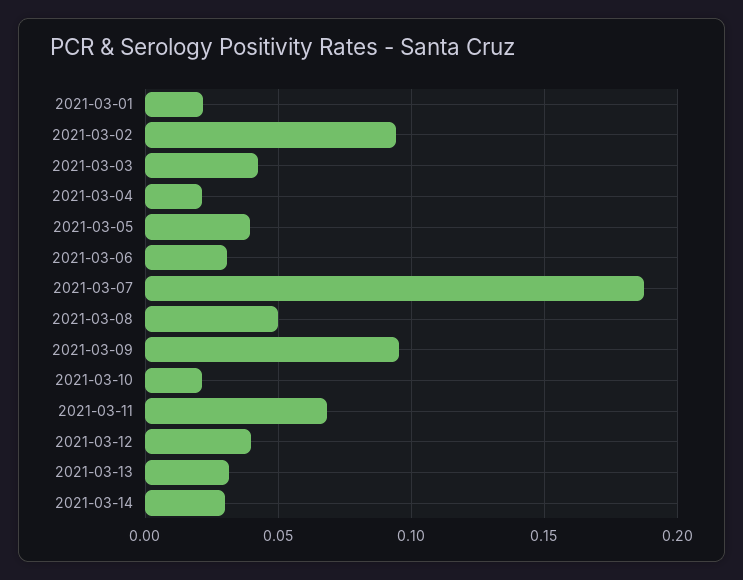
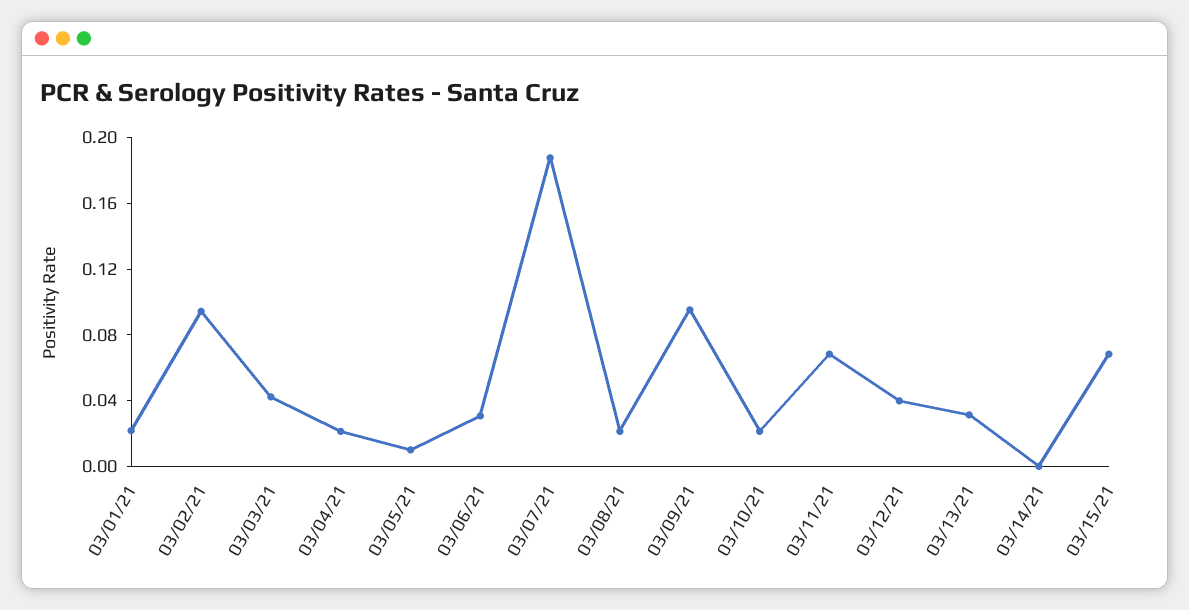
2021-03-05: 0.04 -> 0.01
2021-03-08: 0.05 -> 0.02
2021-03-14: 0.03 -> 0
03/15/21: none -> 0.07

